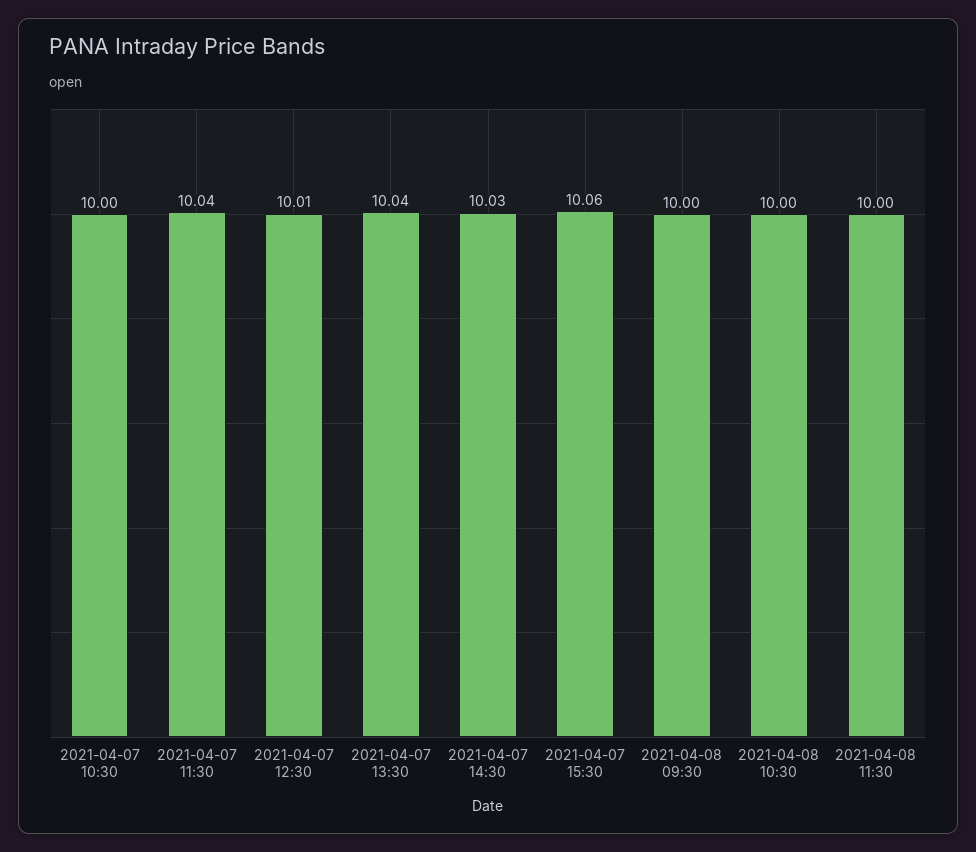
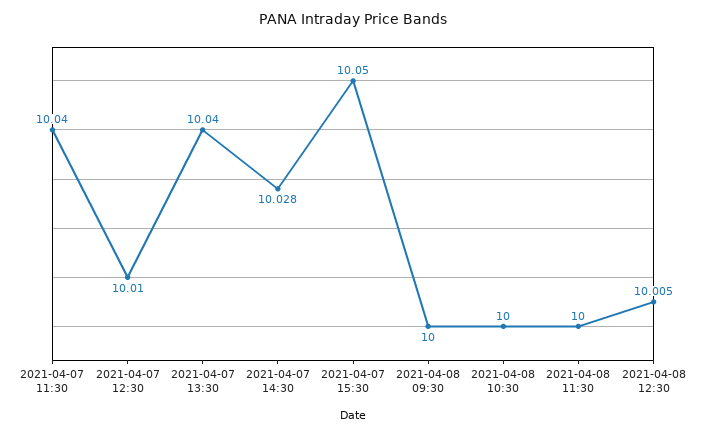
2021-04-07 10:30: 10 -> none
2021-04-07 14:30: 10.03 -> 10.028
2021-04-07 15:30: 10.06 -> 10.05
2021-04-08 12:30: none -> 10.005

